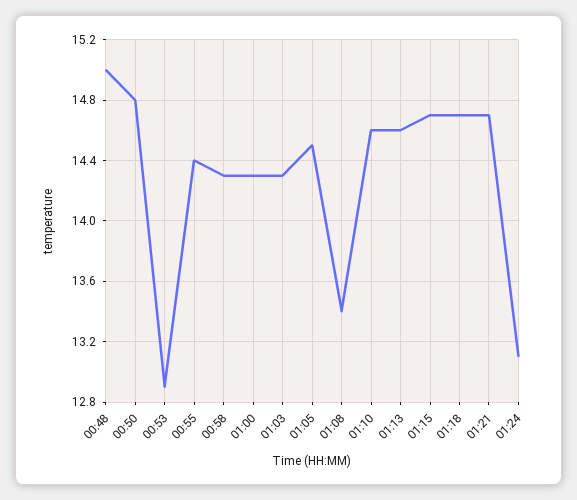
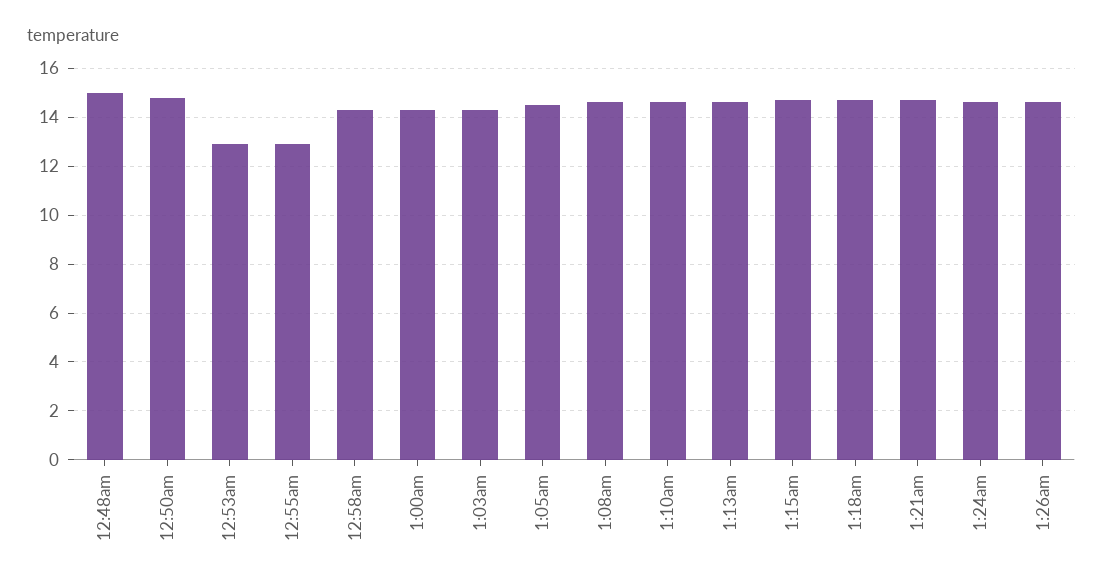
00:55: 14.4 -> 13
01:08: 13.4 -> 14.5
01:24: 13.1 -> 14.5
1:26am: none -> 14.5

